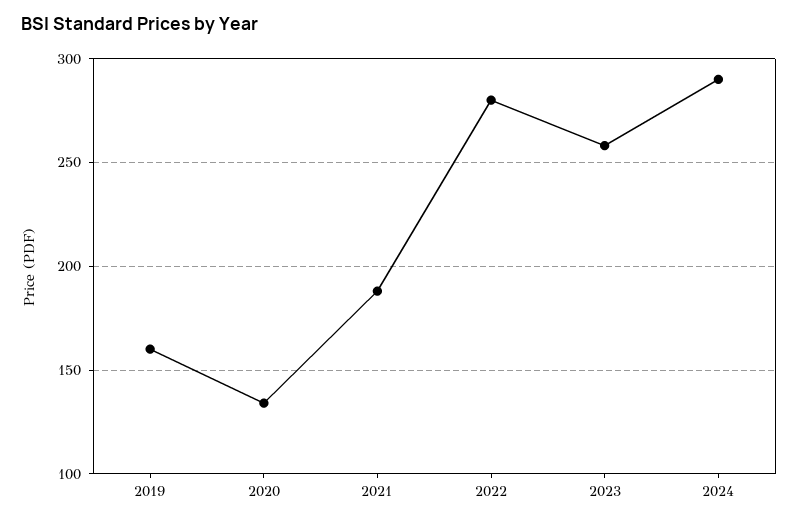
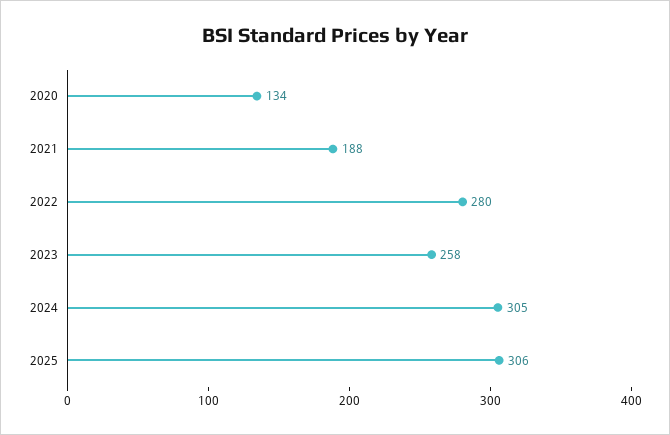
2019: 160 -> none
2024: 290 -> 305
2025: none -> 306

